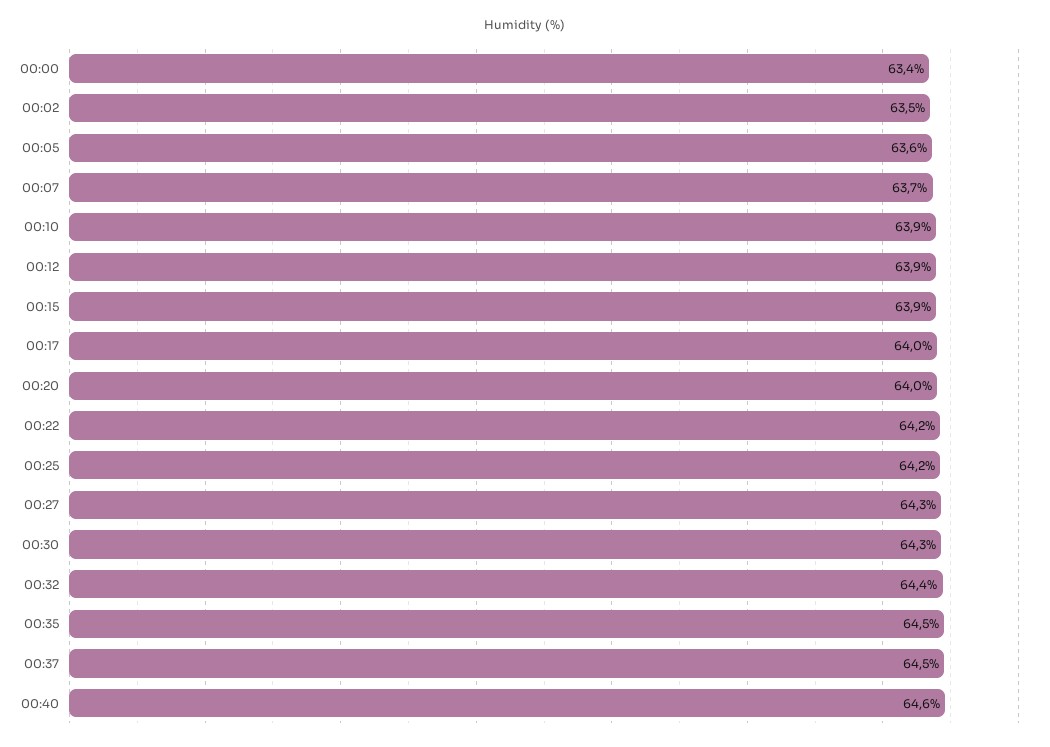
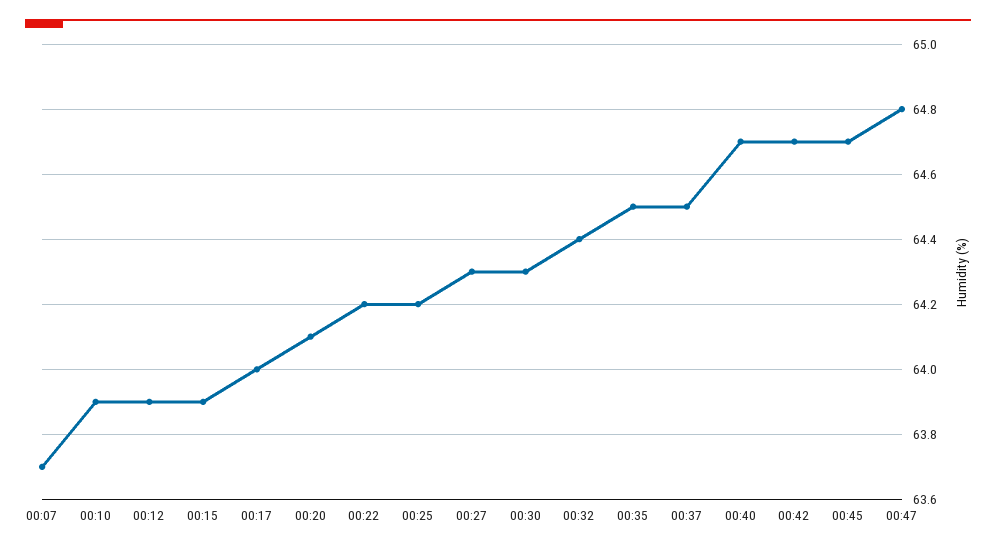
00:00: 63.4 -> none
00:02: 63.5 -> none
00:05: 63.6 -> none
00:20: 64 -> 64.1
00:40: 64.6 -> 64.7
00:42: none -> 64.7
00:45: none -> 64.7
00:47: none -> 64.8

